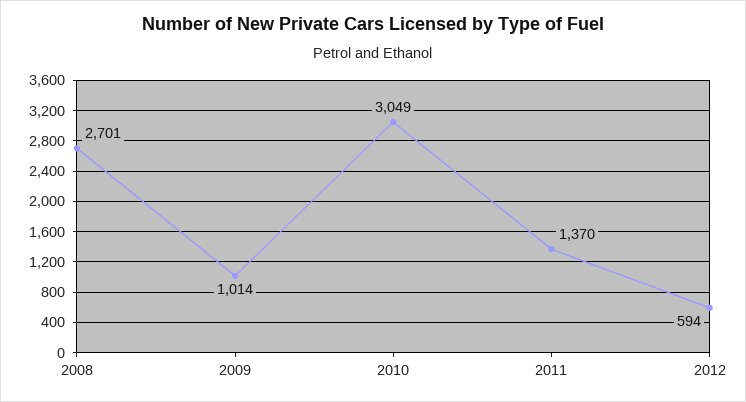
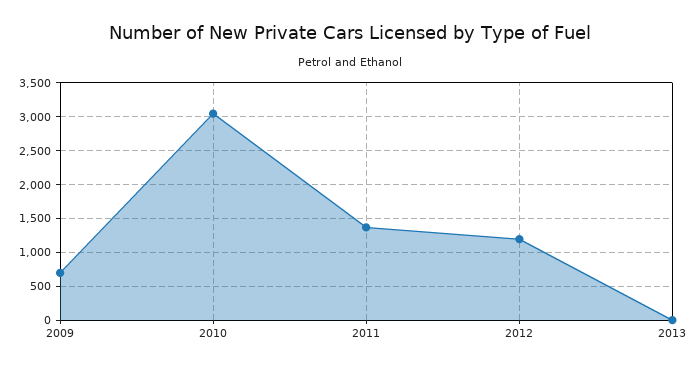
2008: 2701 -> none
2009: 1014 -> 700
2012: 594 -> 1200
2013: none -> 0

